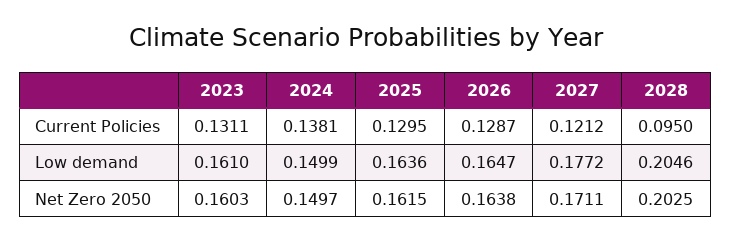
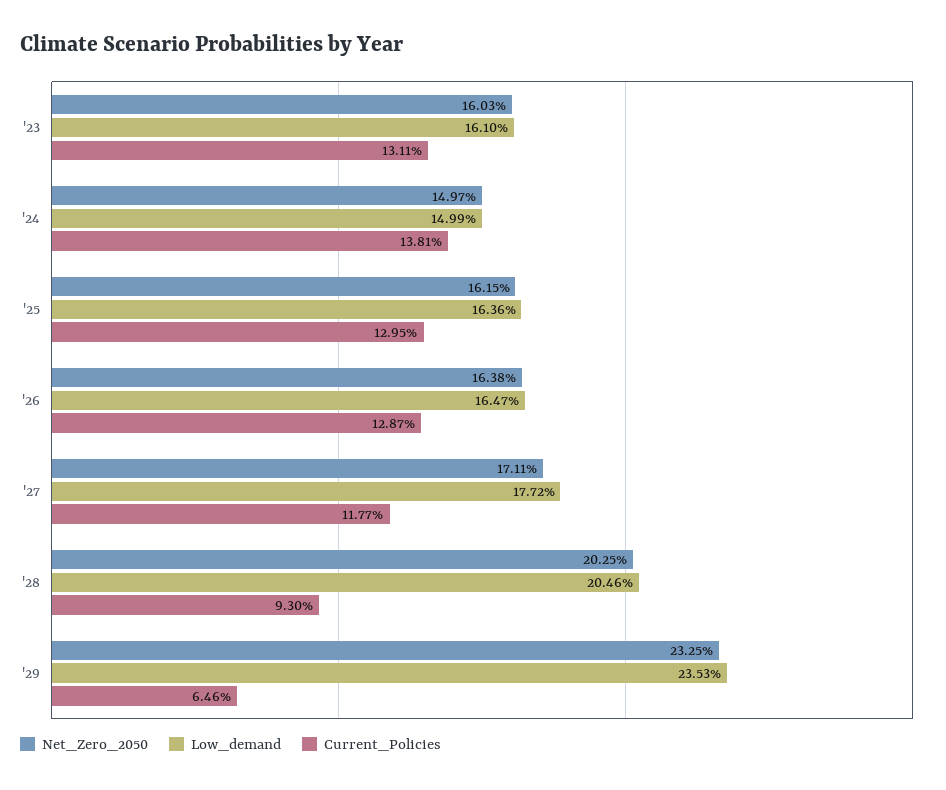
Current Policies, 2027: 0.1212 -> 0.1177
Current Policies, 2028: 0.095 -> 0.093
Net Zero 2050, '29: none -> 0.2325
Low demand, '29: none -> 0.2353
Current Policies, '29: none -> 0.0646

